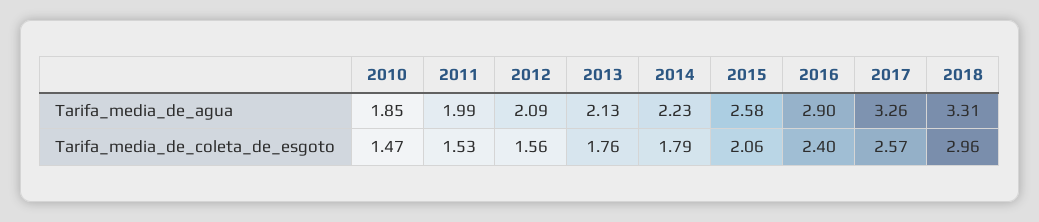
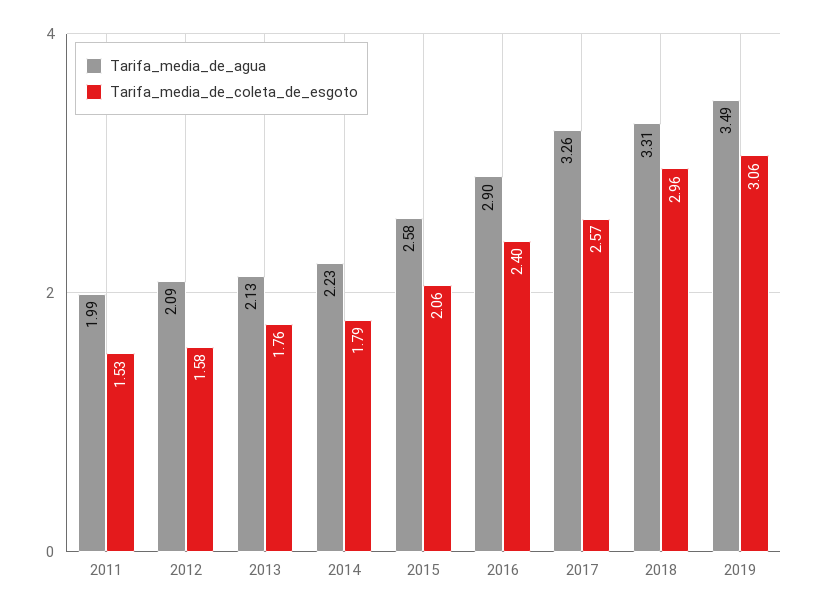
Tarifa_media_de_agua, 2010: 1.85 -> none
Tarifa_media_de_coleta_de_esgoto, 2010: 1.47 -> none
Tarifa_media_de_coleta_de_esgoto, 2012: 1.56 -> 1.58
Tarifa_media_de_agua, 2019: none -> 3.49
Tarifa_media_de_coleta_de_esgoto, 2019: none -> 3.06

